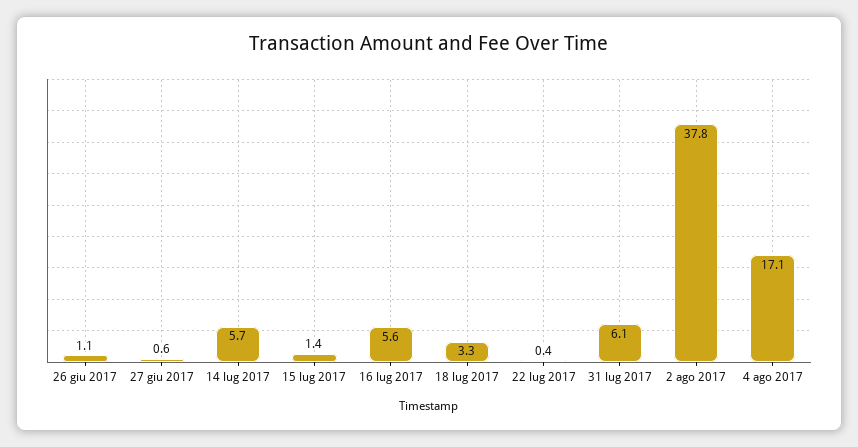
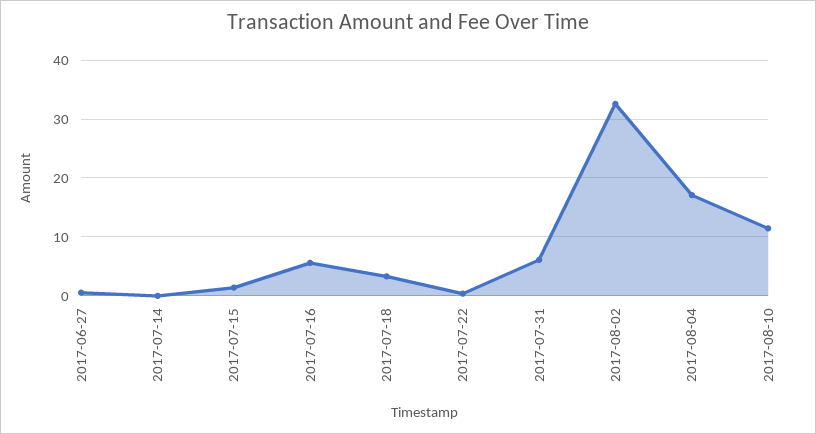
26 giu 2017: 1.1 -> none
14 lug 2017: 5.7 -> 0
2 ago 2017: 37.8 -> 32
2017-08-10: none -> 12

